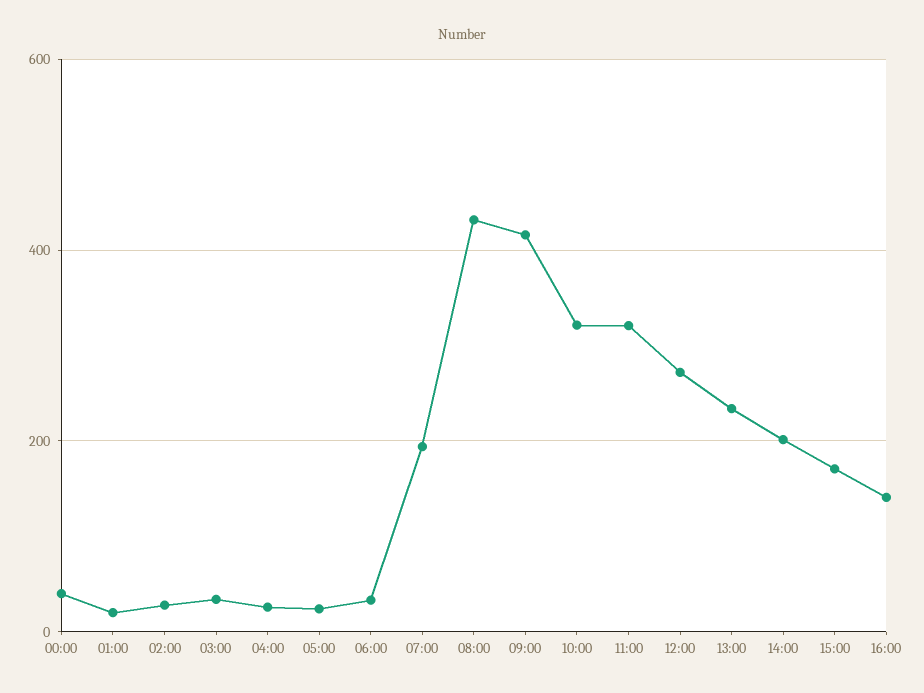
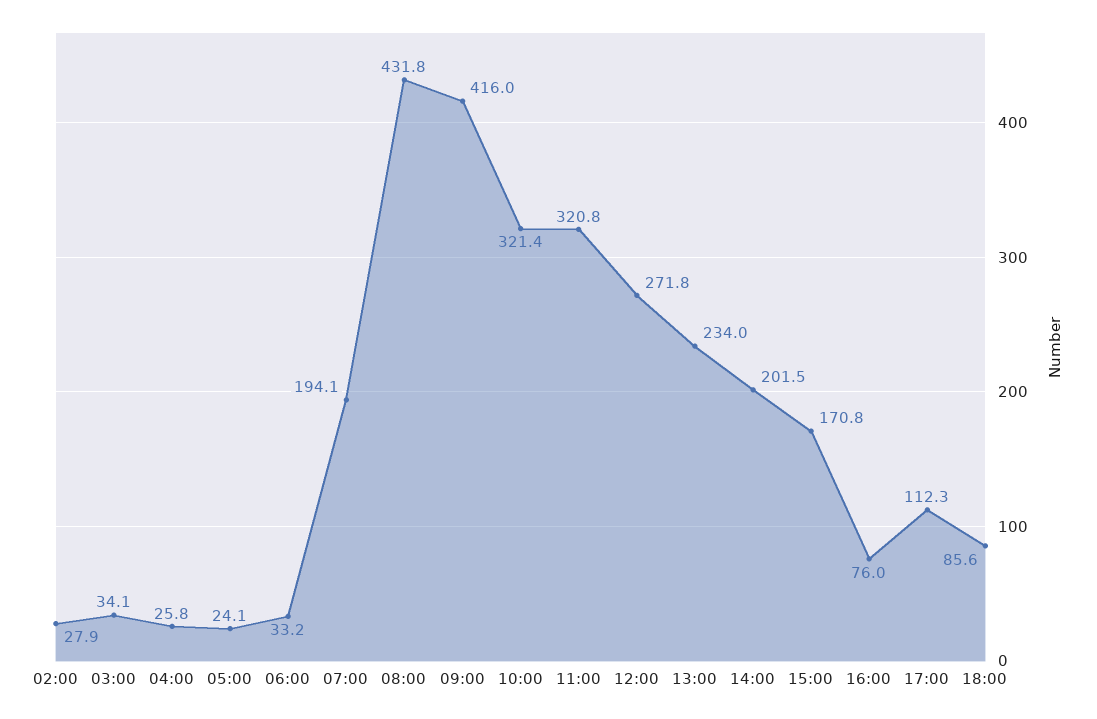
00:00: 40 -> none
01:00: 20 -> none
16:00: 140 -> 76
17:00: none -> 112.3
18:00: none -> 85.6

